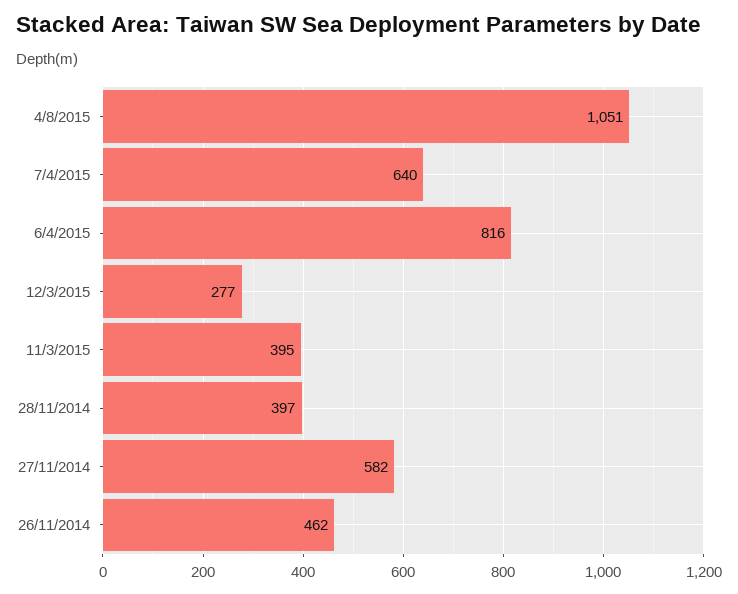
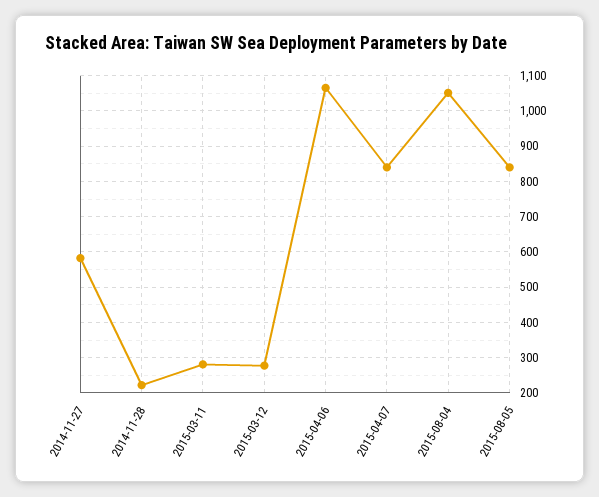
7/4/2015: 640 -> 840
6/4/2015: 816 -> 1060
11/3/2015: 395 -> 280
28/11/2014: 397 -> 220
26/11/2014: 462 -> none
2015-08-05: none -> 840

